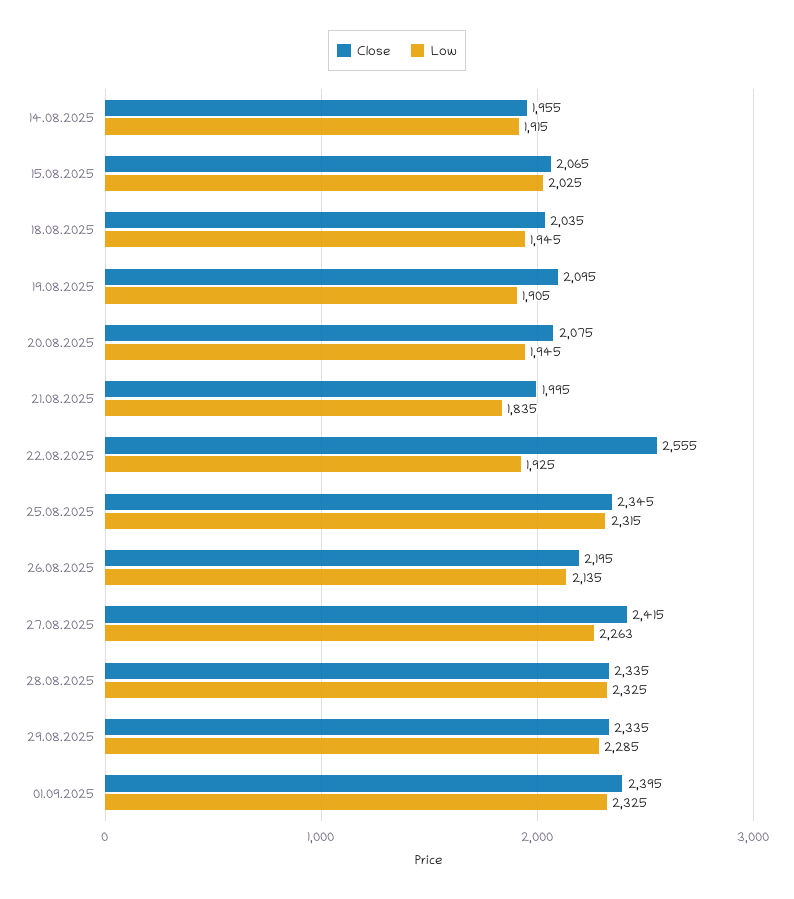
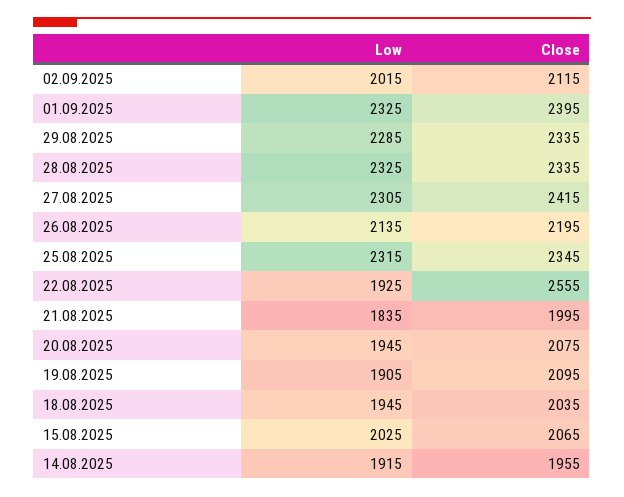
Low, 27.08.2025: 2263 -> 2305
Low, 02.09.2025: none -> 2015
Close, 02.09.2025: none -> 2115

